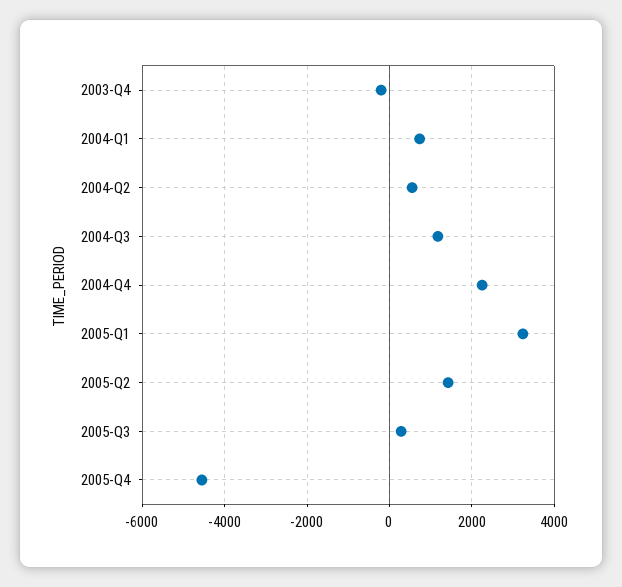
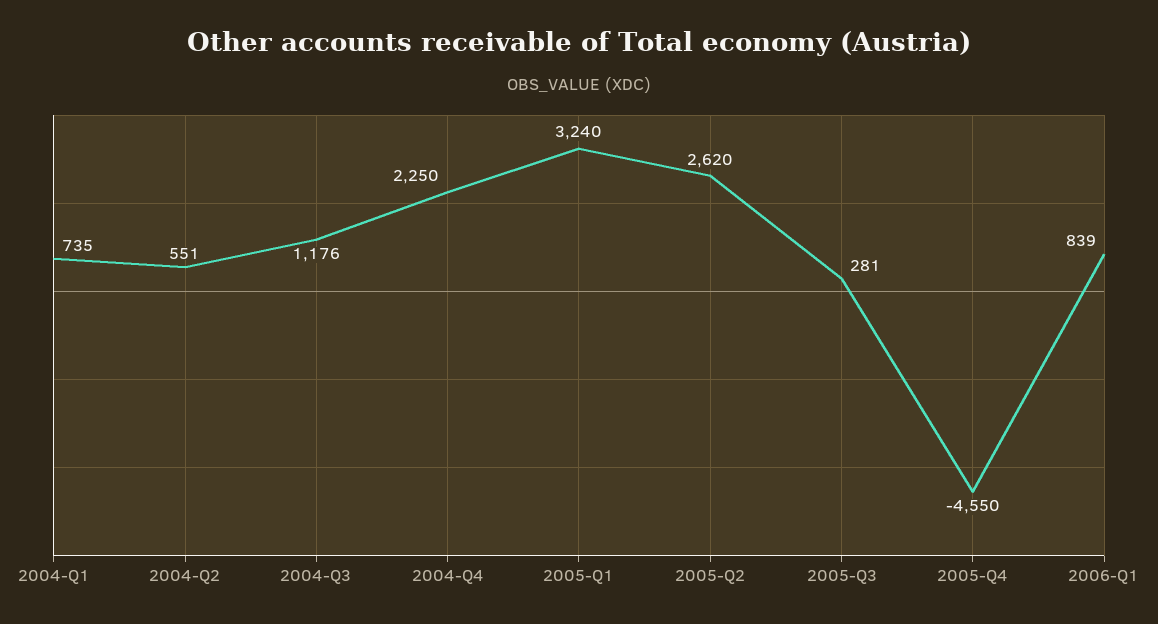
2003-Q4: -200 -> none
2005-Q2: 1400 -> 2620
2006-Q1: none -> 839

